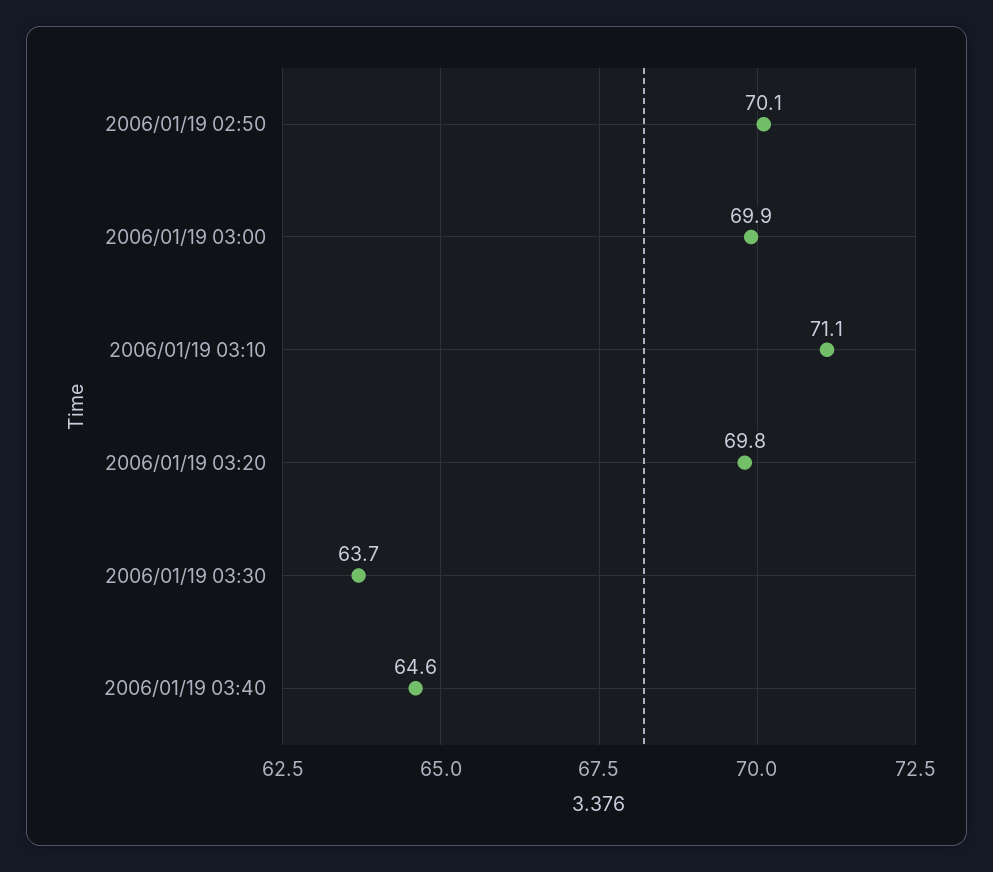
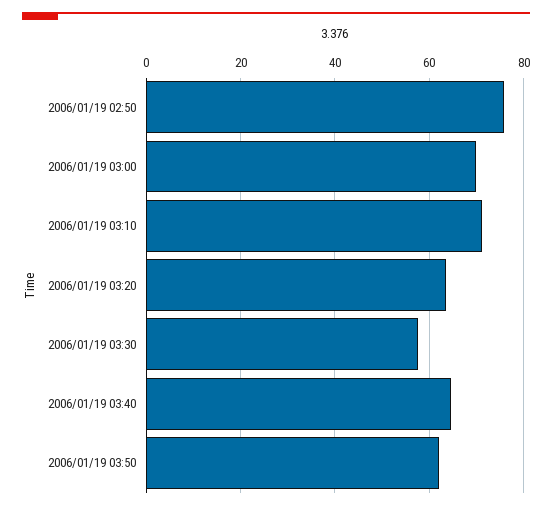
2006/01/19 02:50: 70.1 -> 76
2006/01/19 03:20: 69.8 -> 64
2006/01/19 03:30: 63.7 -> 58
2006/01/19 03:50: none -> 62

